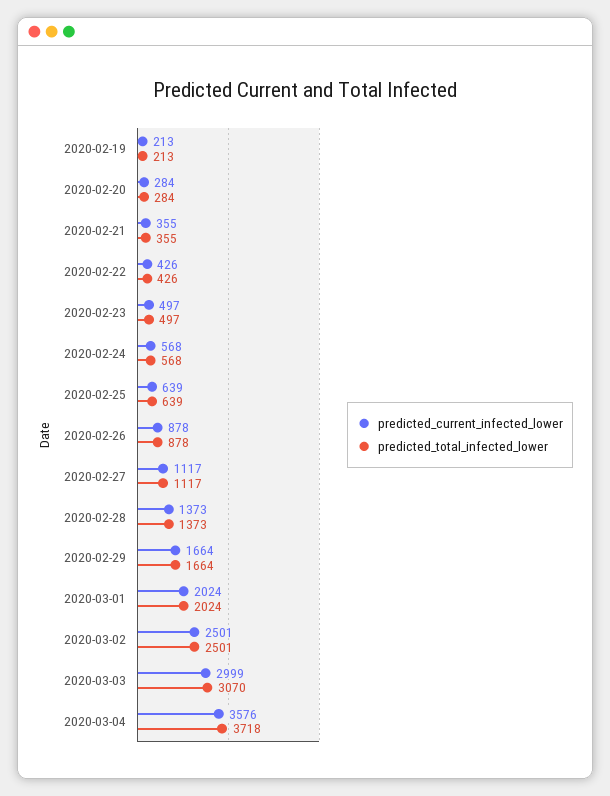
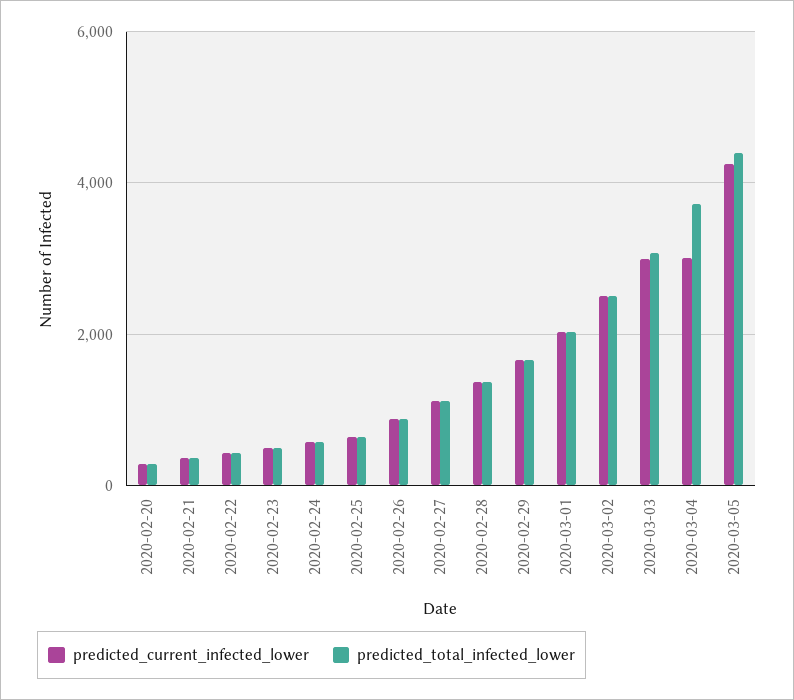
predicted_current_infected_lower, 2020-02-19: 213 -> none
predicted_total_infected_lower, 2020-02-19: 213 -> none
predicted_current_infected_lower, 2020-03-04: 3576 -> 3000
predicted_current_infected_lower, 2020-03-05: none -> 4200
predicted_total_infected_lower, 2020-03-05: none -> 4400

